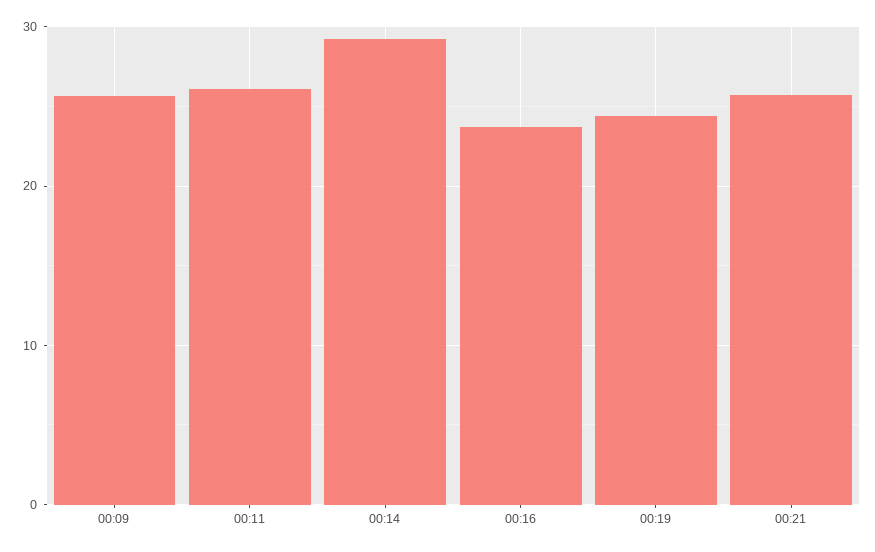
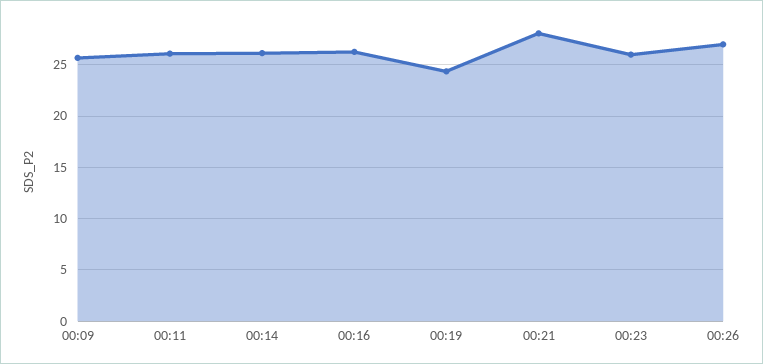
00:14: 29 -> 26
00:16: 24 -> 26
00:21: 26 -> 28
00:23: none -> 26
00:26: none -> 27

